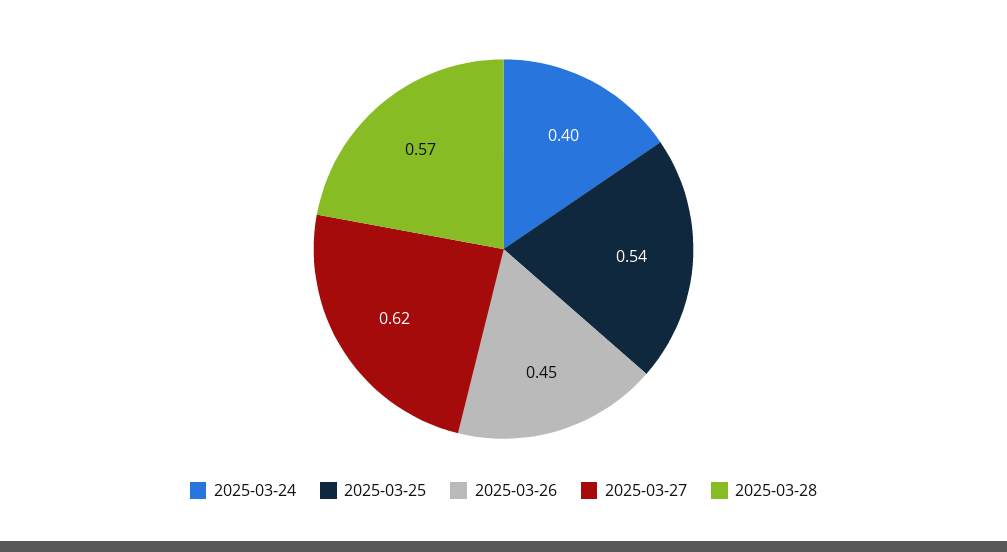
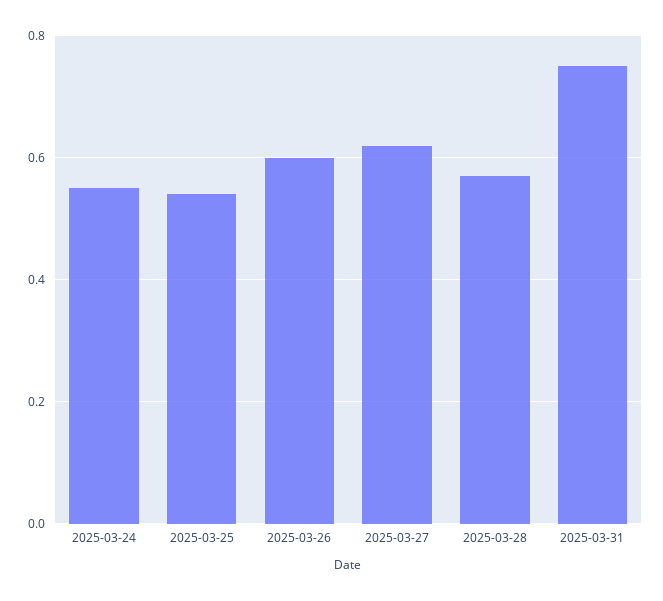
2025-03-24: 0.4 -> 0.55
2025-03-26: 0.45 -> 0.6
2025-03-31: none -> 0.75

